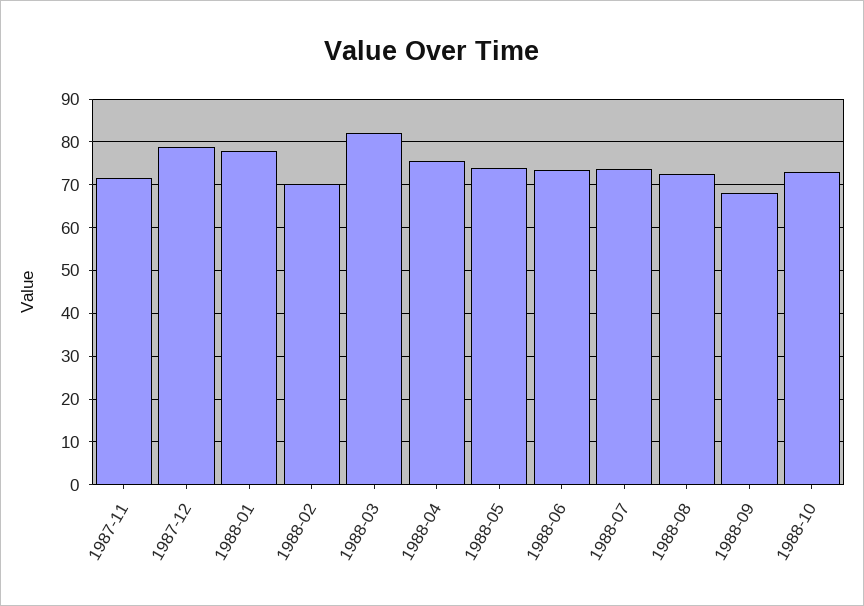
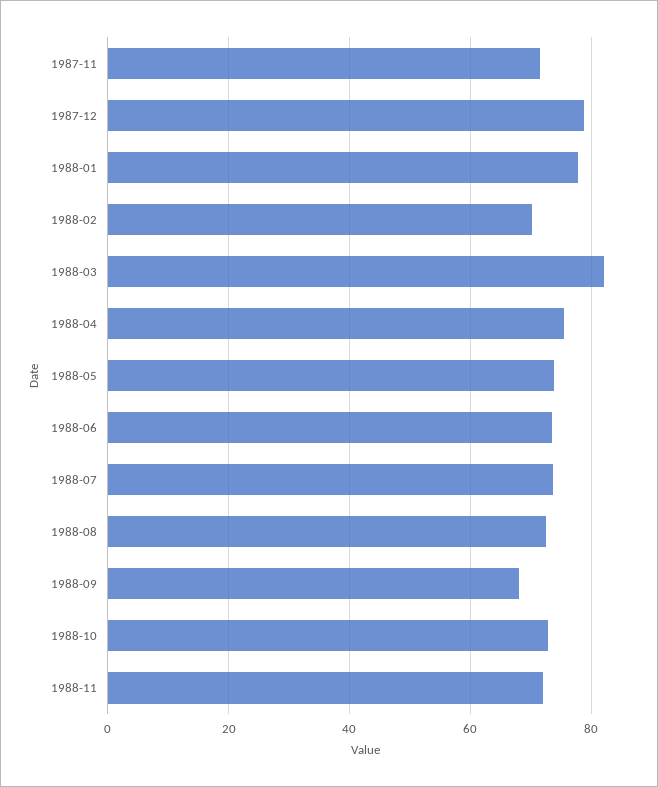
1988-11: none -> 72

